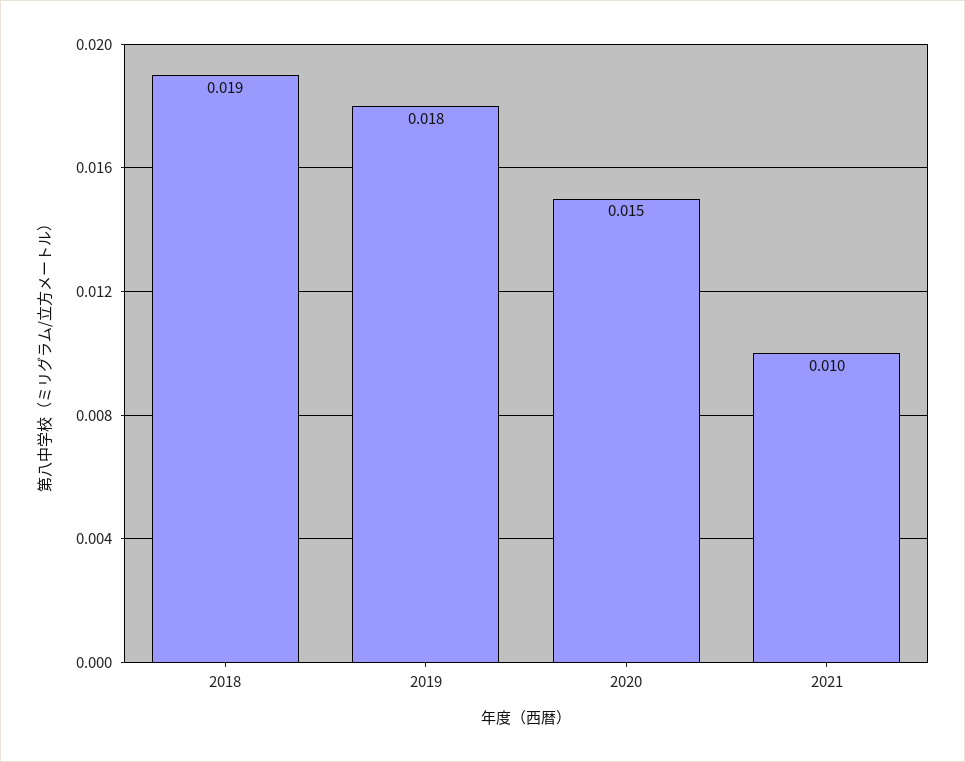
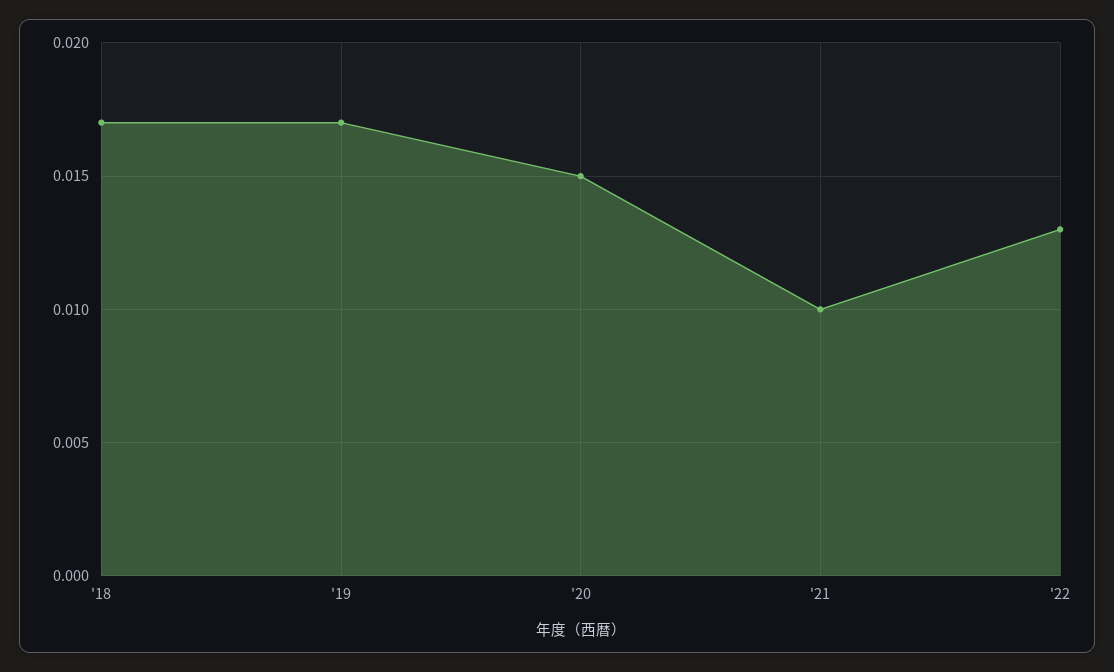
2018: 0.019 -> 0.017
2019: 0.018 -> 0.017
'22: none -> 0.013

